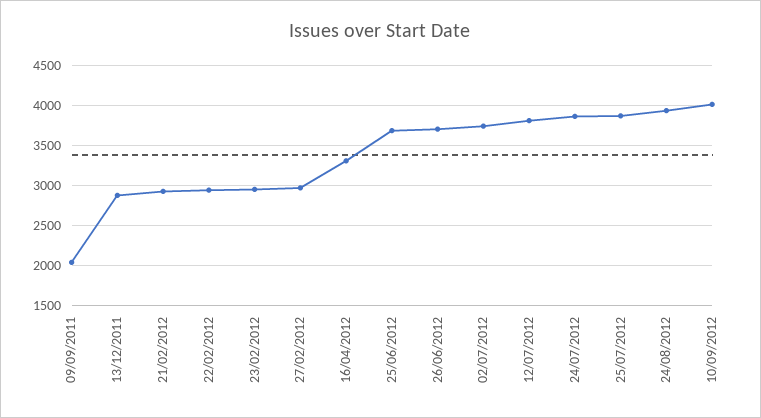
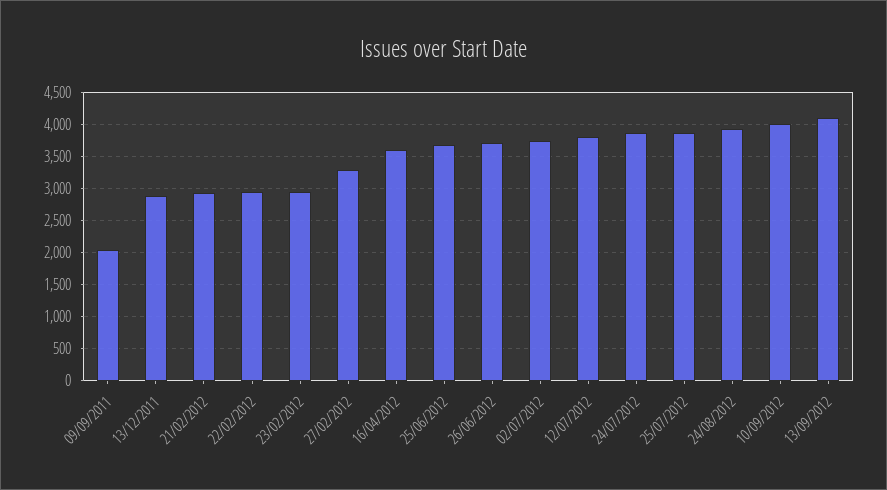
27/02/2012: 3000 -> 3300
16/04/2012: 3300 -> 3600
13/09/2012: none -> 4100

